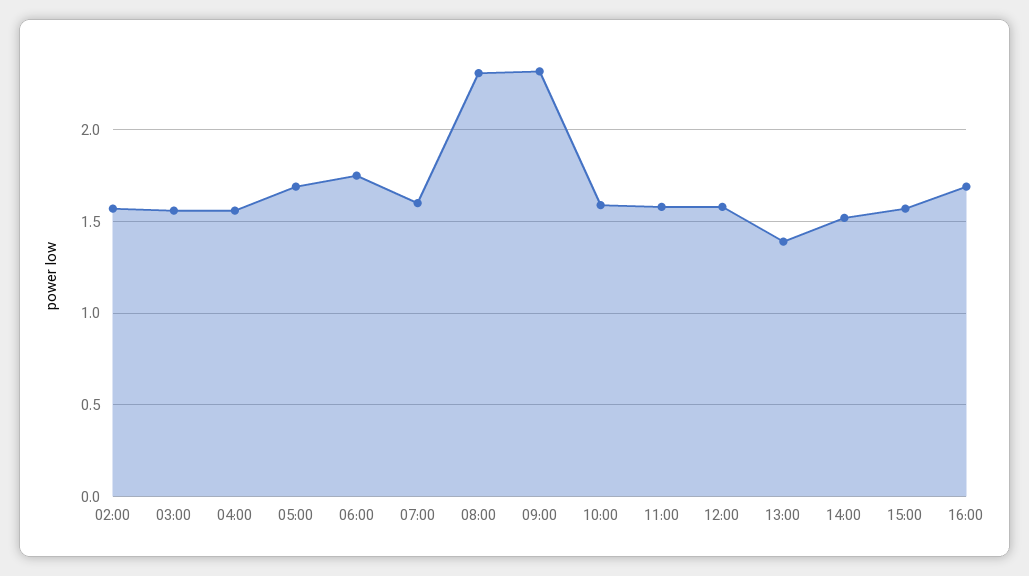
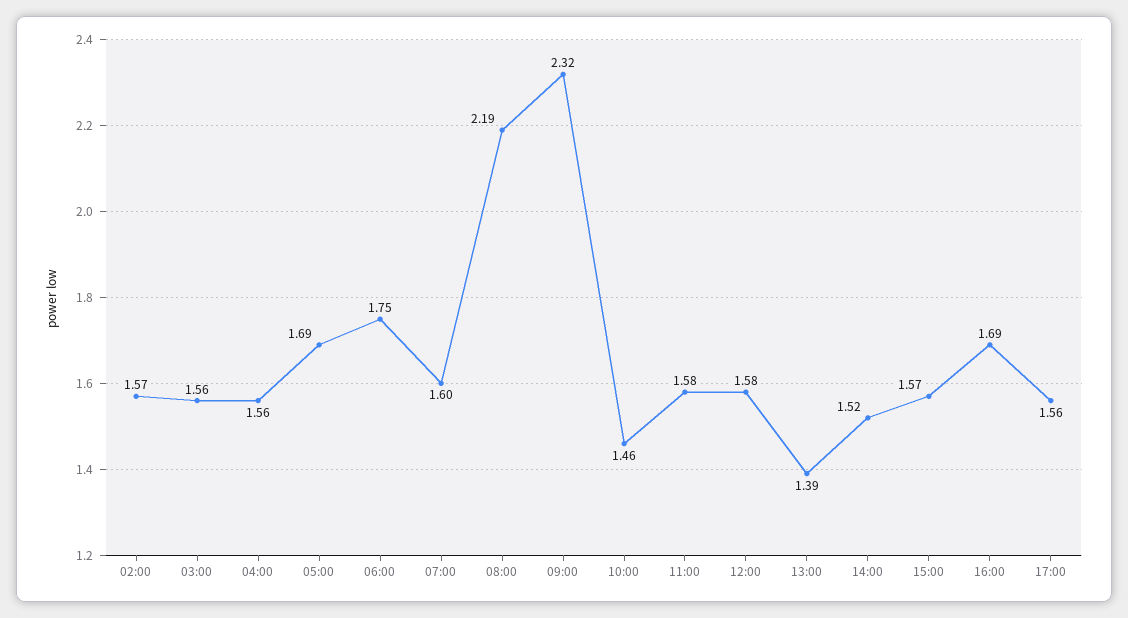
08:00: 2.3 -> 2.19
10:00: 1.6 -> 1.46
17:00: none -> 1.56

